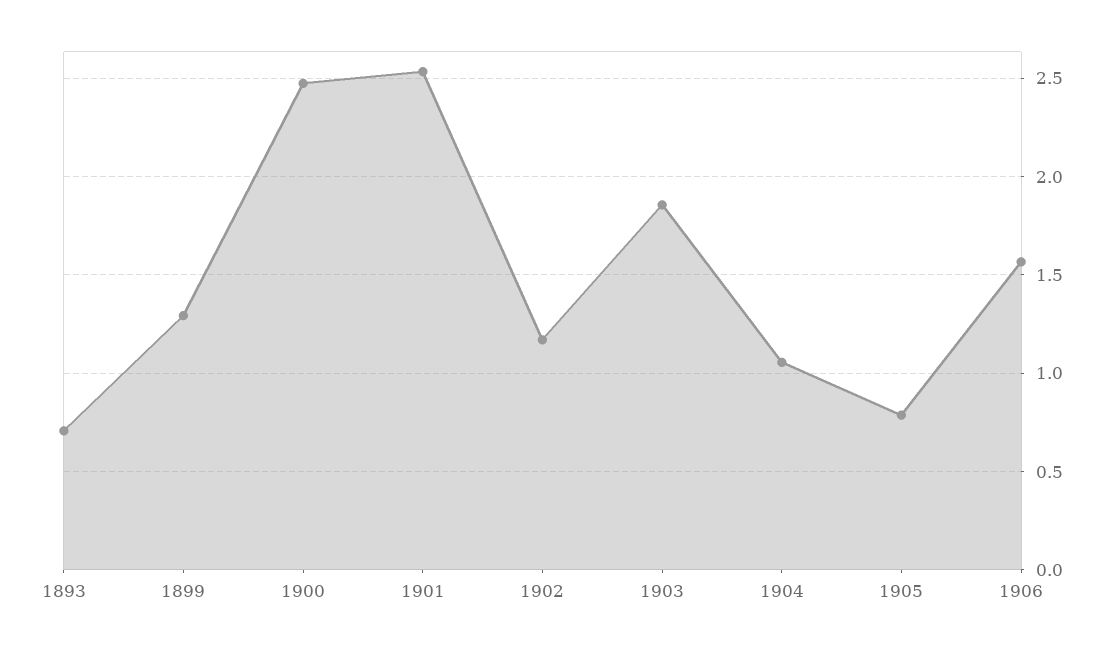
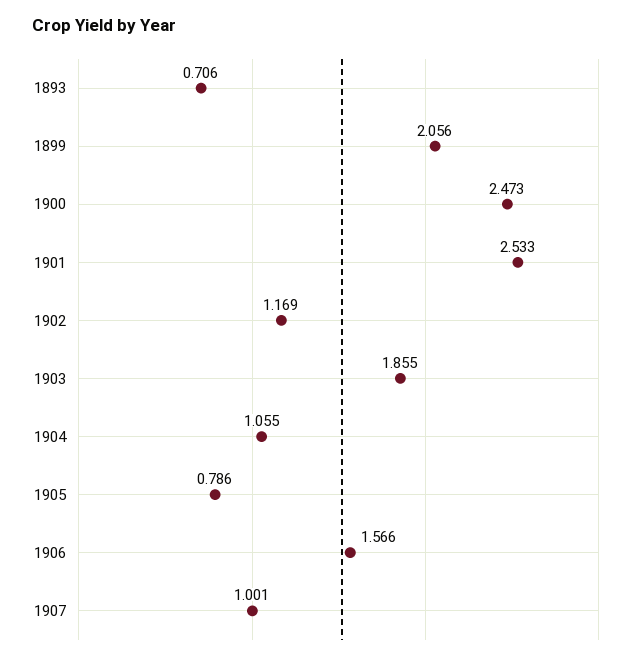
1899: 1.3 -> 2.056
1907: none -> 1.001

